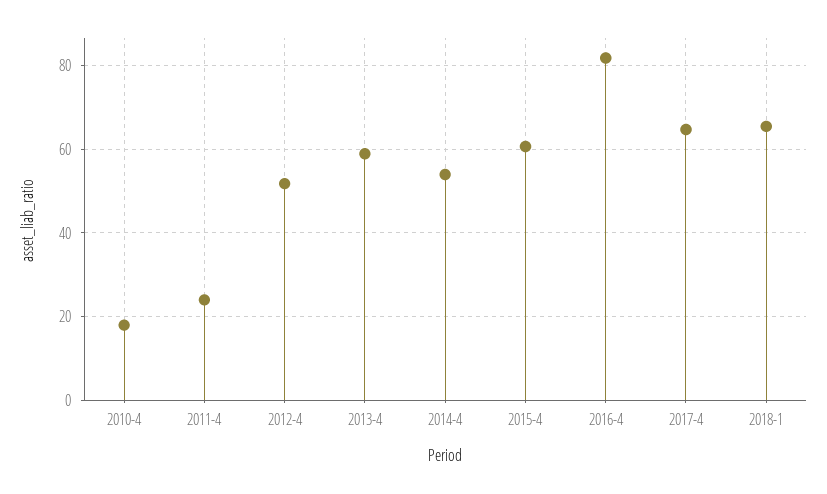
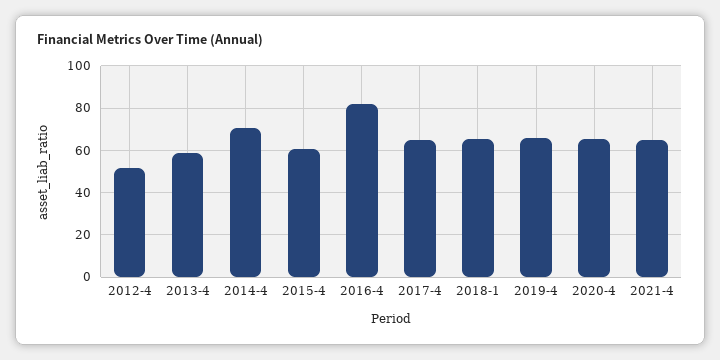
2010-4: 18 -> none
2011-4: 24 -> none
2014-4: 54 -> 70
2019-4: none -> 65
2020-4: none -> 65
2021-4: none -> 65

